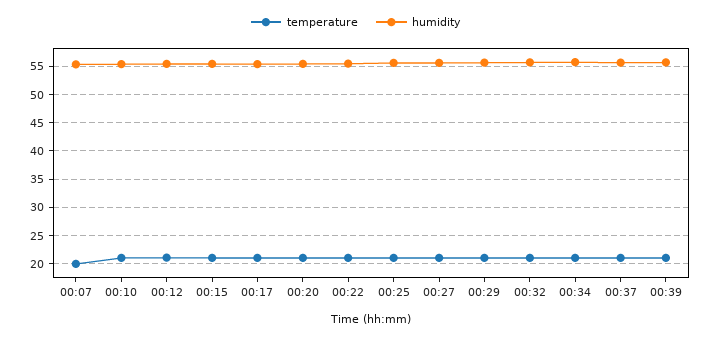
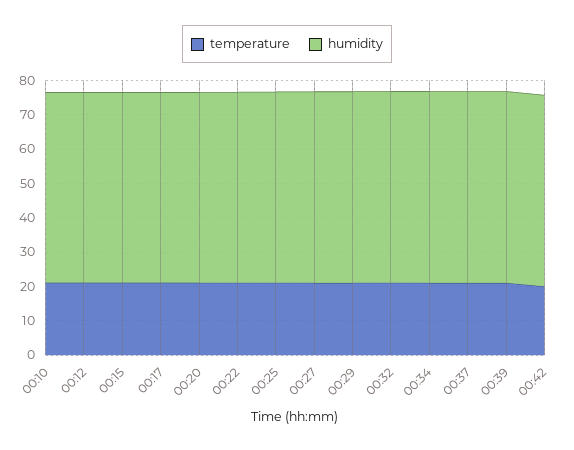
temperature, 00:07: 20 -> none
humidity, 00:07: 55 -> none
temperature, 00:42: none -> 20
humidity, 00:42: none -> 55

